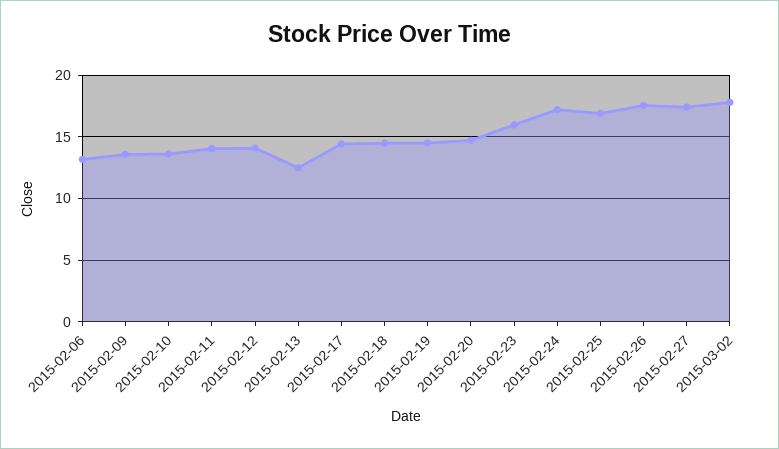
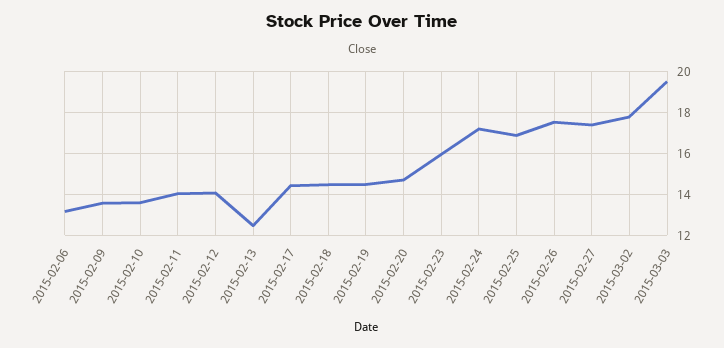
2015-03-03: none -> 19.5

